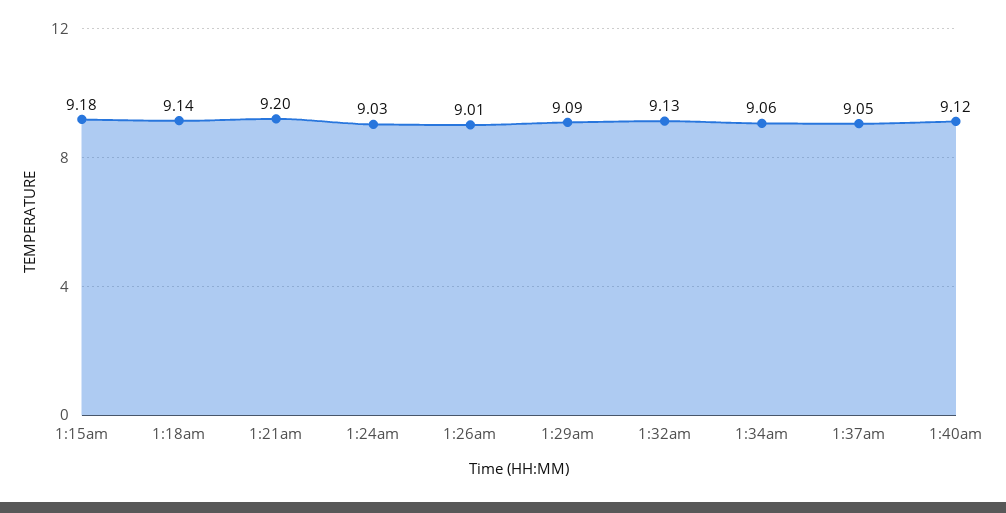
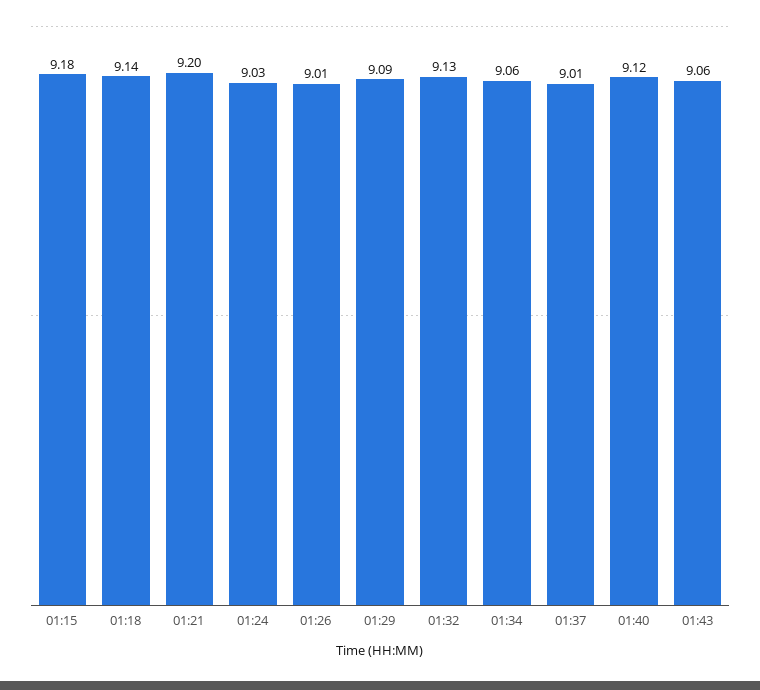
1:37am: 9.05 -> 9.01
01:43: none -> 9.06

